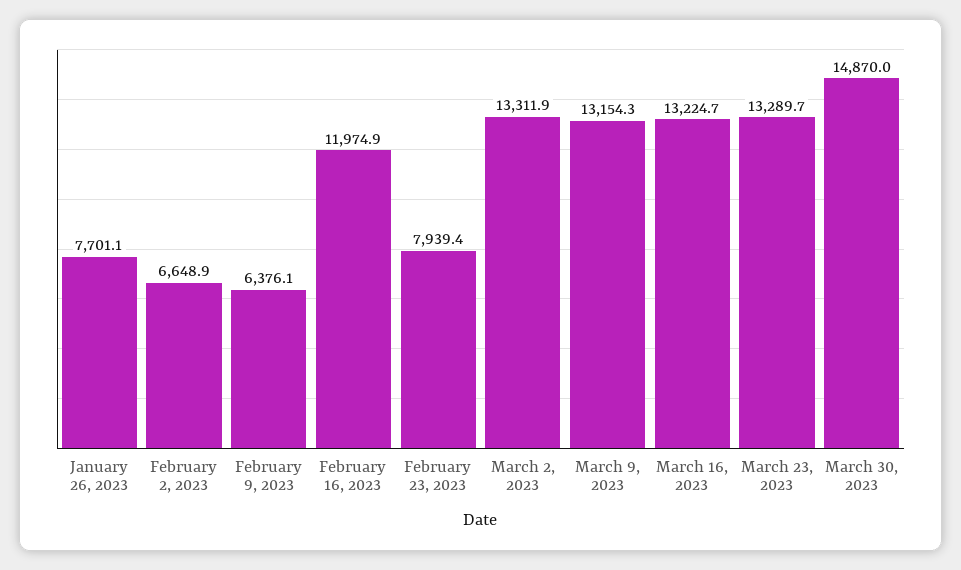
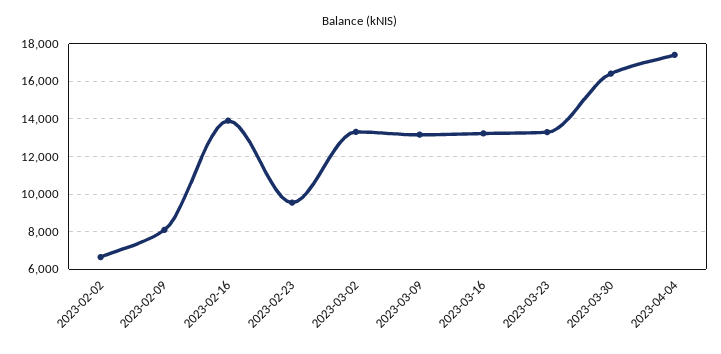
January 26, 2023: 7701.1 -> none
February 9, 2023: 6376.1 -> 8000
February 16, 2023: 11974.9 -> 14000
February 23, 2023: 7939.4 -> 9500
March 30, 2023: 14870 -> 16500
2023-04-04: none -> 17500

